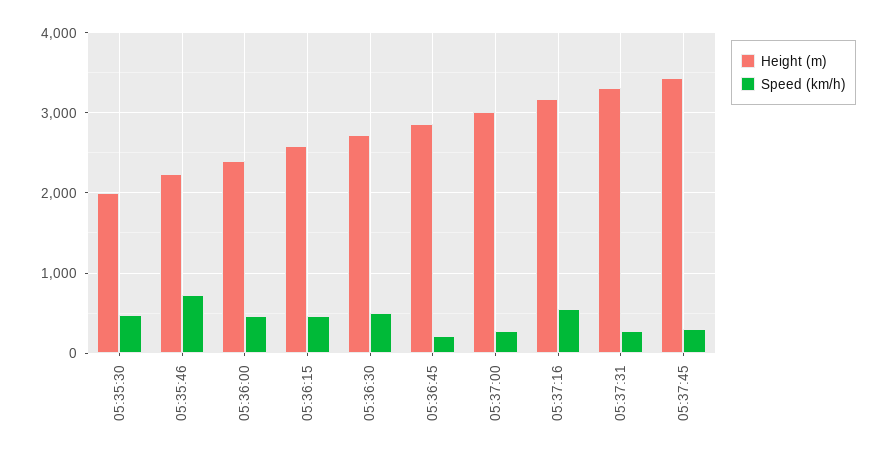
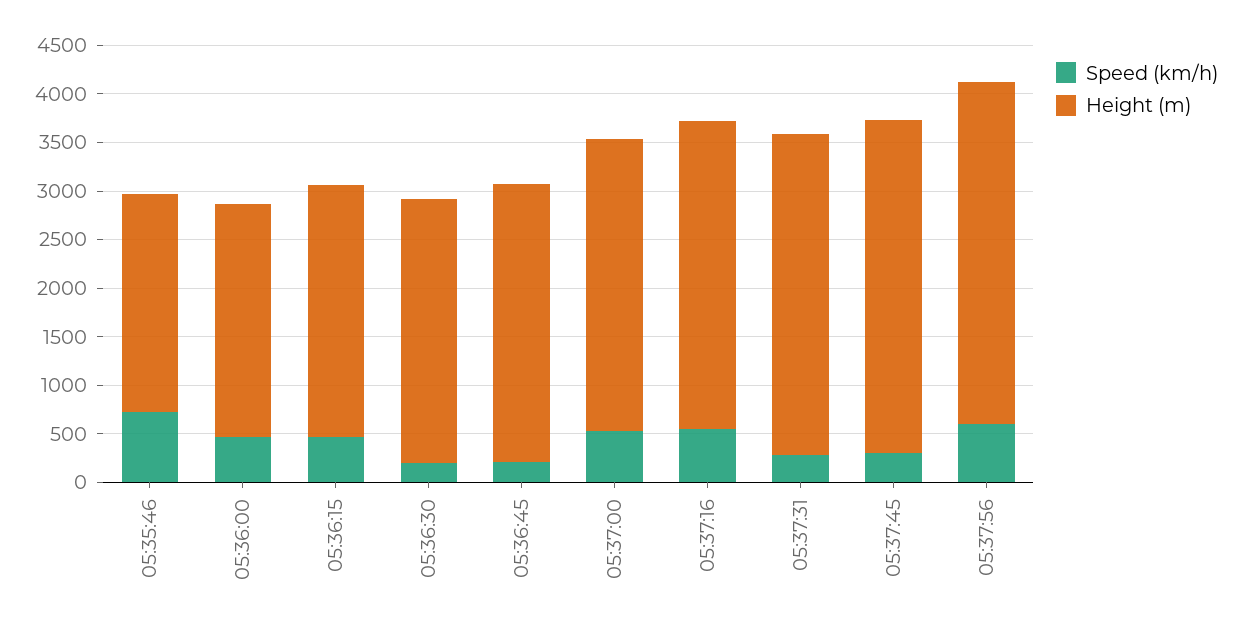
Height (m), 05:35:30: 2000 -> none
Speed (km/h), 05:35:30: 500 -> none
Speed (km/h), 05:36:30: 500 -> 200
Speed (km/h), 05:37:00: 300 -> 500
Speed (km/h), 05:37:56: none -> 600
Height (m), 05:37:56: none -> 3500

